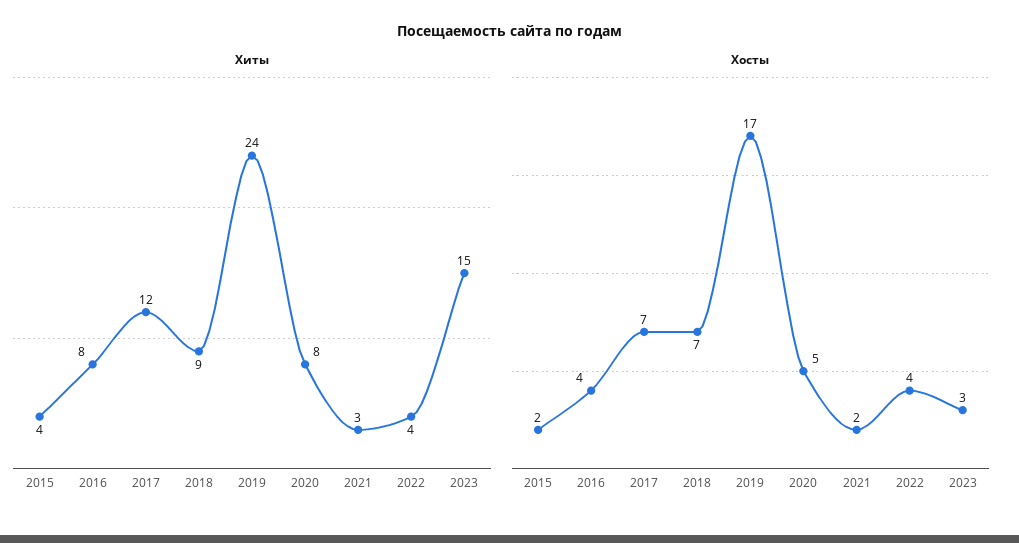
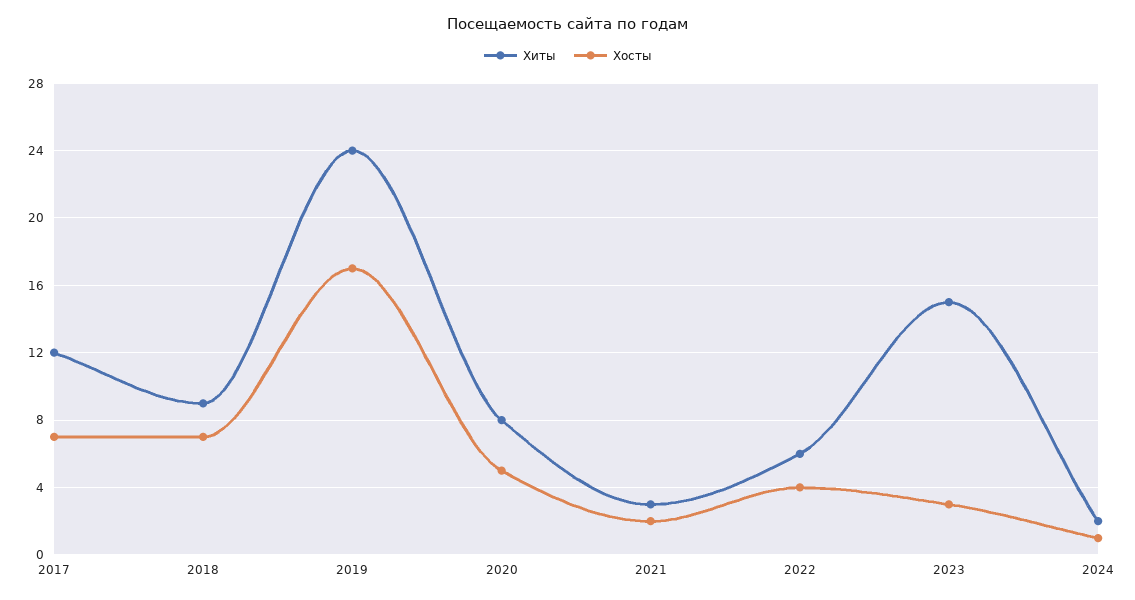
Хиты, 2015: 4 -> none
Хиты, 2016: 8 -> none
Хиты, 2022: 4 -> 6
Хосты, 2015: 2 -> none
Хосты, 2016: 4 -> none
Хиты, 2024: none -> 2
Хосты, 2024: none -> 1

